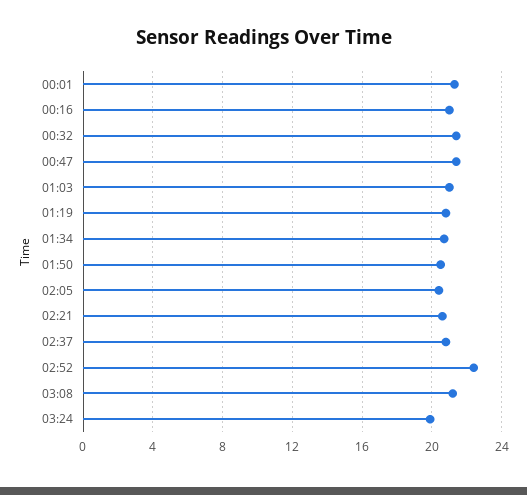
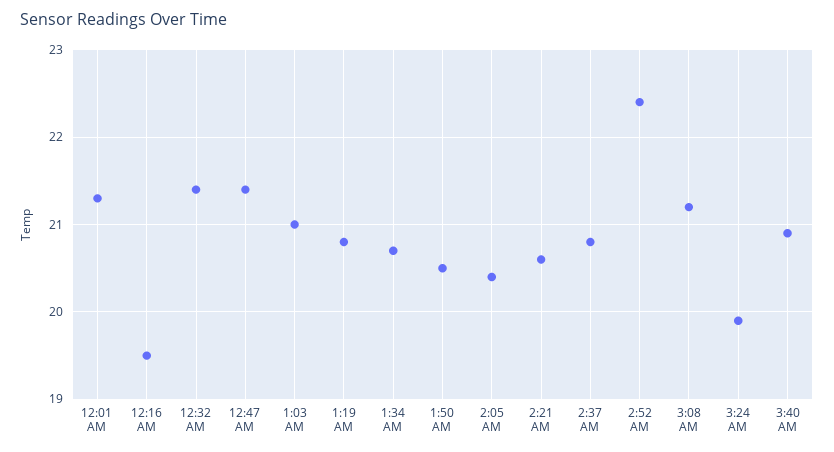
00:16: 21 -> 19.5
3:40 AM: none -> 20.9

